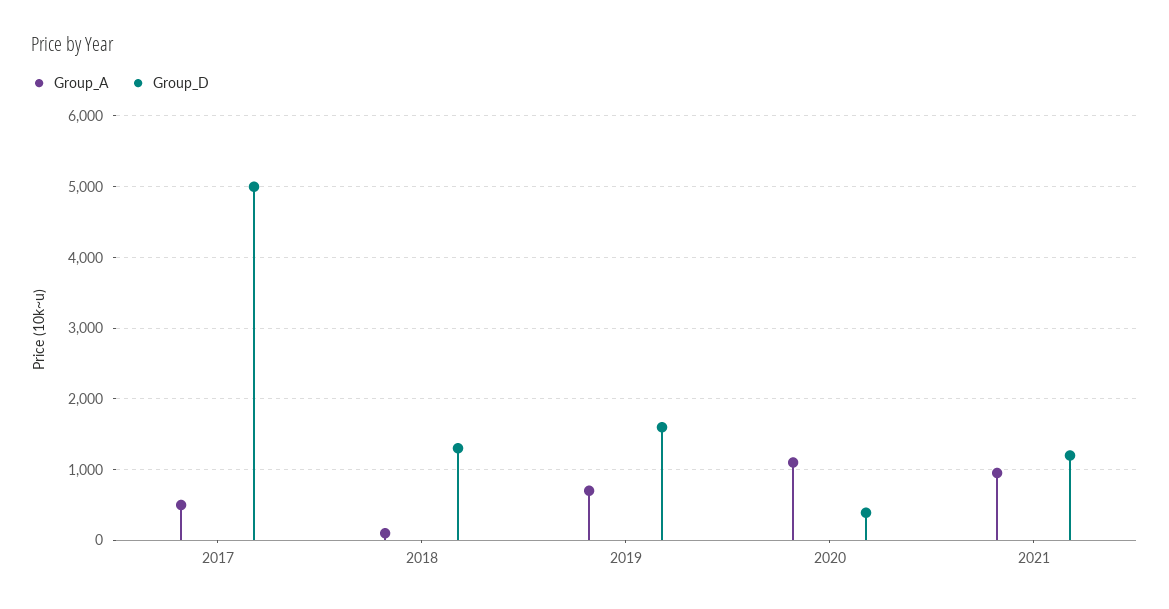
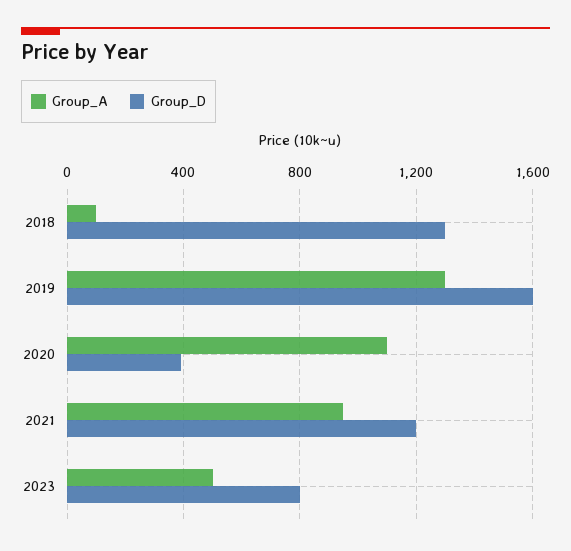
Group_A, 2017: 500 -> none
Group_D, 2017: 5000 -> none
Group_A, 2019: 700 -> 1300
Group_A, 2023: none -> 500
Group_D, 2023: none -> 800

